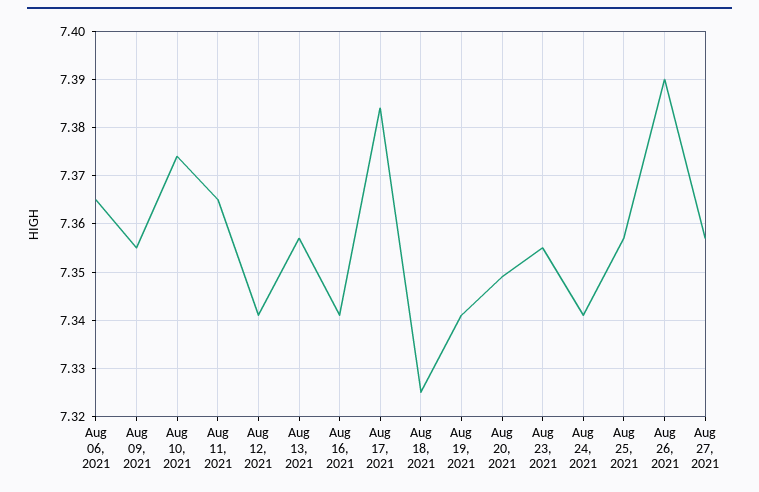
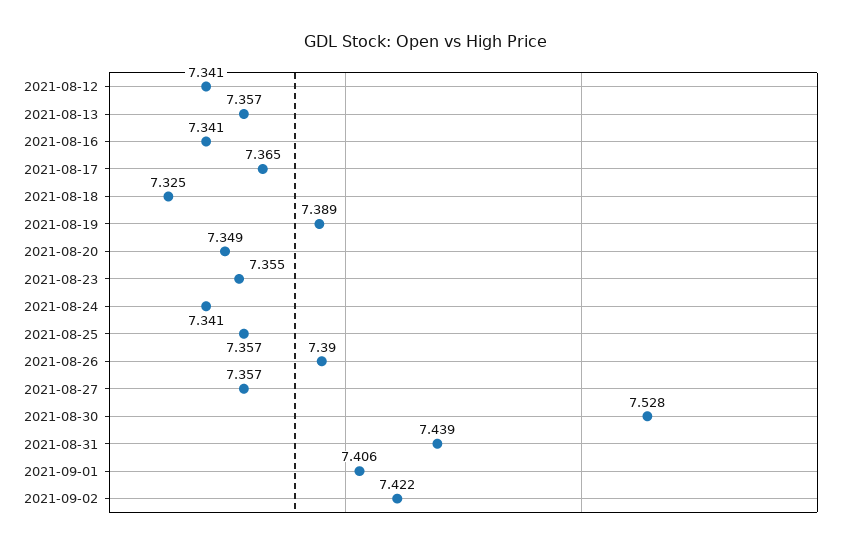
Aug 06, 2021: 7.365 -> none
Aug 09, 2021: 7.355 -> none
Aug 10, 2021: 7.375 -> none
Aug 11, 2021: 7.365 -> none
Aug 17, 2021: 7.385 -> 7.365
Aug 19, 2021: 7.34 -> 7.389
2021-08-30: none -> 7.528
2021-08-31: none -> 7.439
2021-09-01: none -> 7.406
2021-09-02: none -> 7.422

